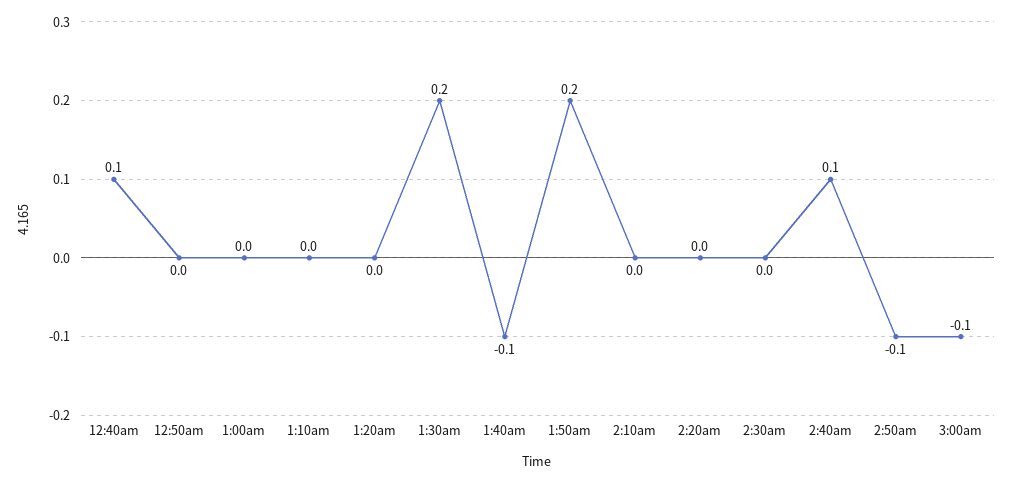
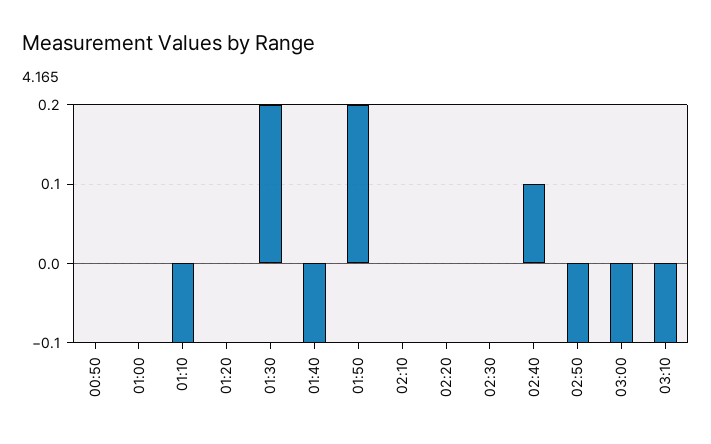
12:40am: 0.1 -> none
1:10am: 0 -> -0.1
03:10: none -> -0.1

